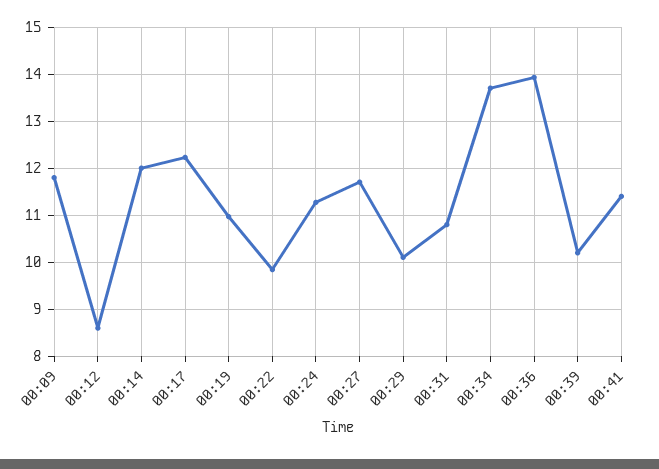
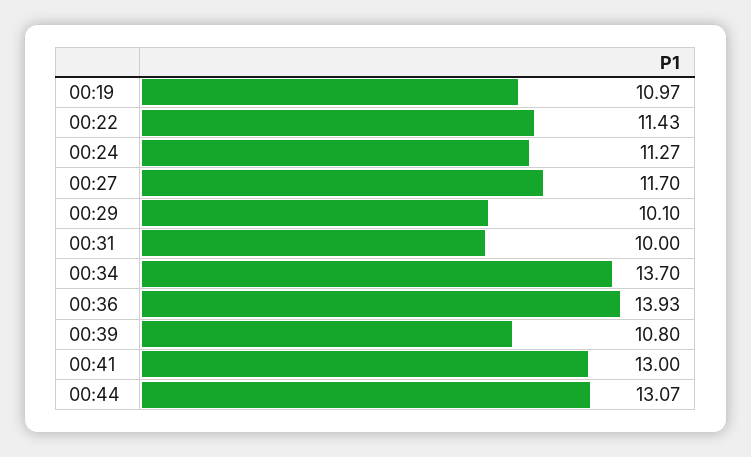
00:09: 11.8 -> none
00:12: 8.6 -> none
00:14: 12 -> none
00:17: 12.2 -> none
00:22: 9.8 -> 11.43
00:31: 10.8 -> 10
00:39: 10.2 -> 10.8
00:41: 11.4 -> 13
00:44: none -> 13.07

